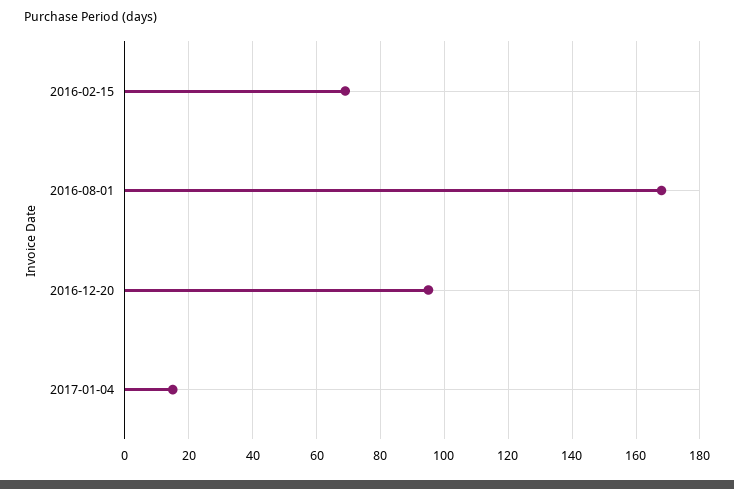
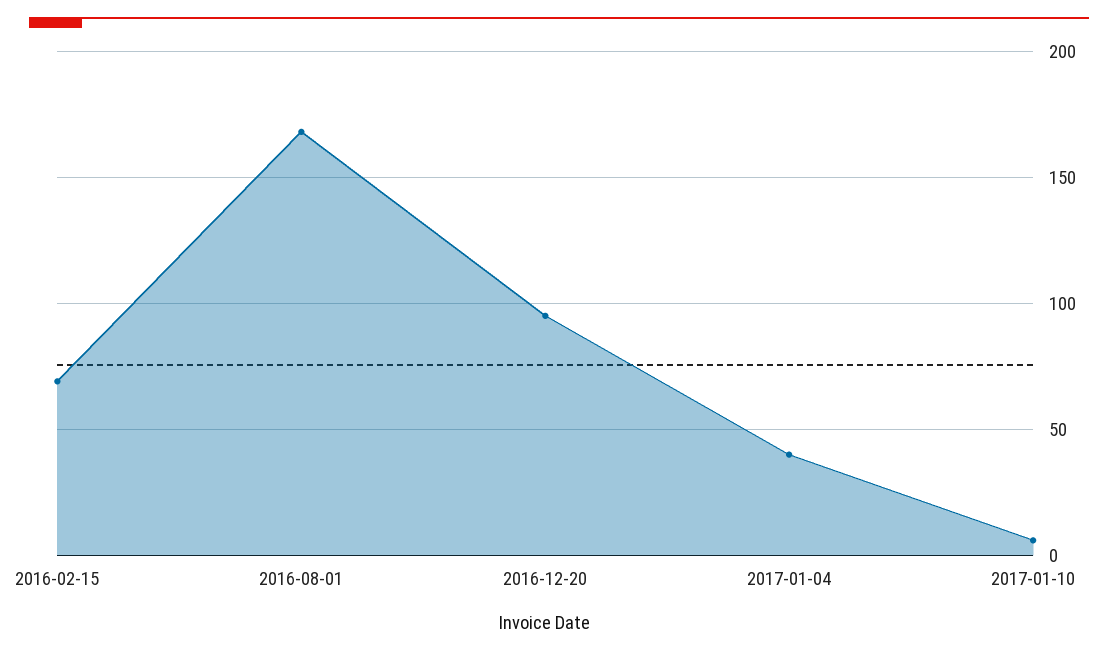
2017-01-04: 15 -> 40
2017-01-10: none -> 5

